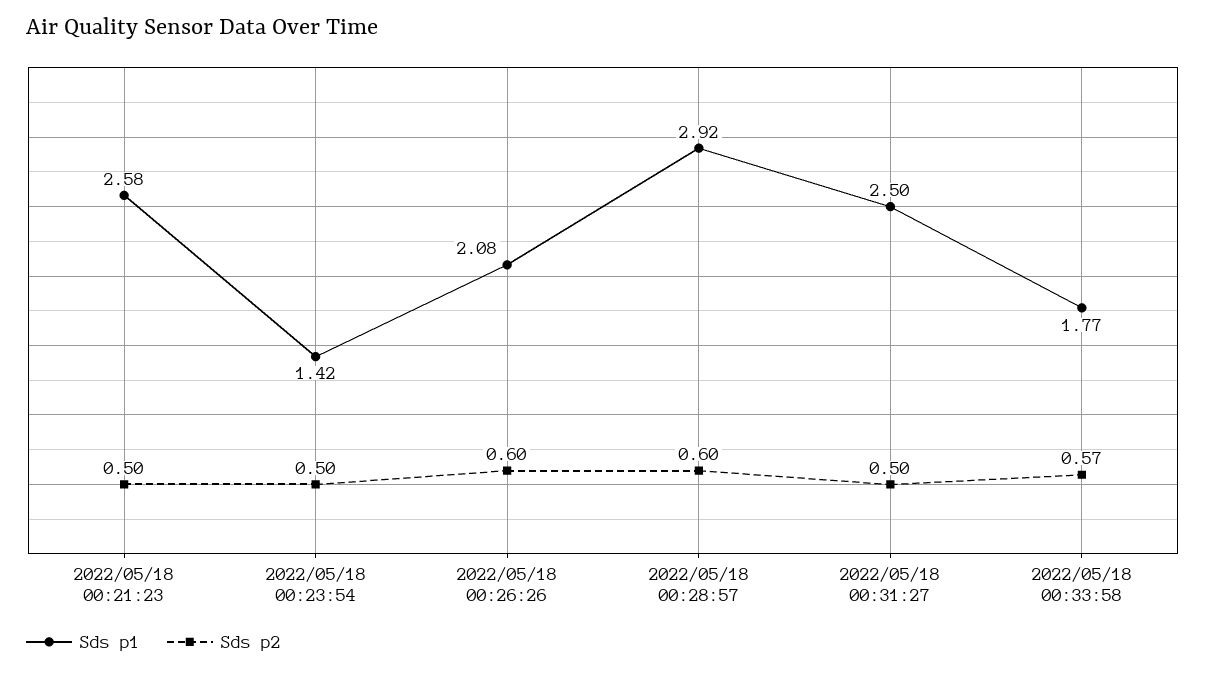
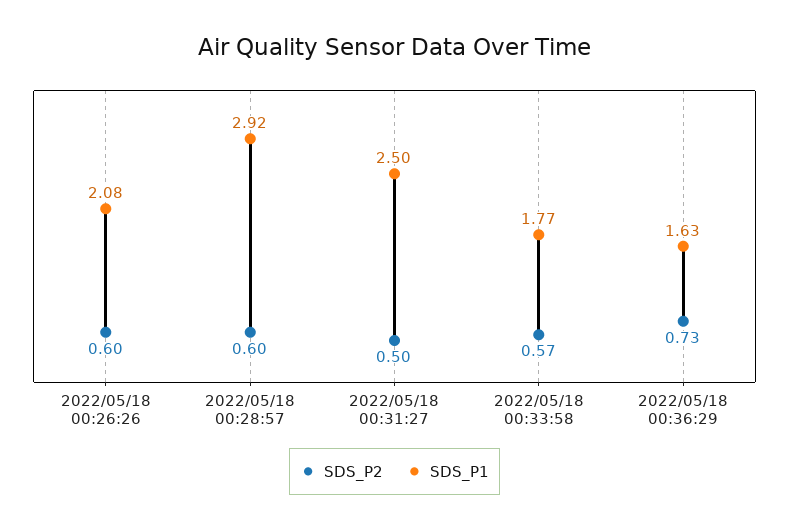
Sds p1, 2022/05/18 00:21:23: 2.58 -> none
Sds p2, 2022/05/18 00:21:23: 0.5 -> none
Sds p1, 2022/05/18 00:23:54: 1.42 -> none
Sds p2, 2022/05/18 00:23:54: 0.5 -> none
Sds p2, 2022/05/18 00:36:29: none -> 0.73
Sds p1, 2022/05/18 00:36:29: none -> 1.63

